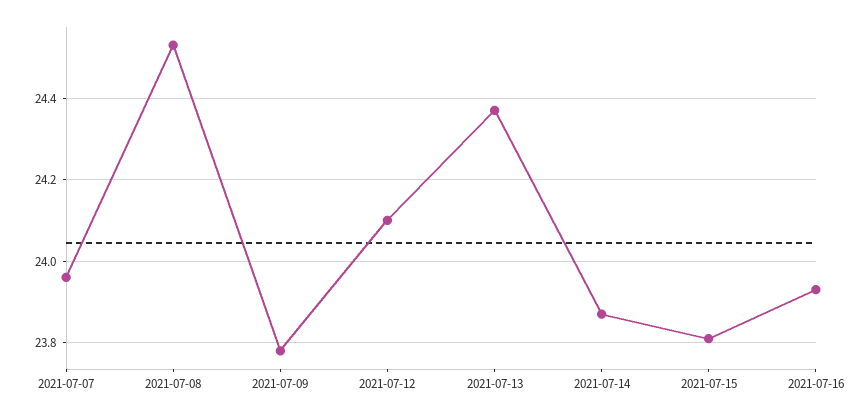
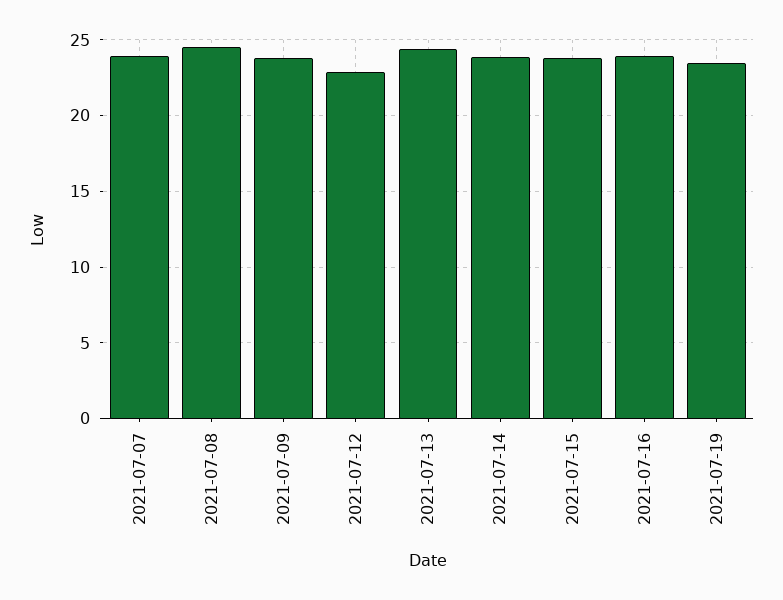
2021-07-12: 24.1 -> 23
2021-07-19: none -> 23.5

